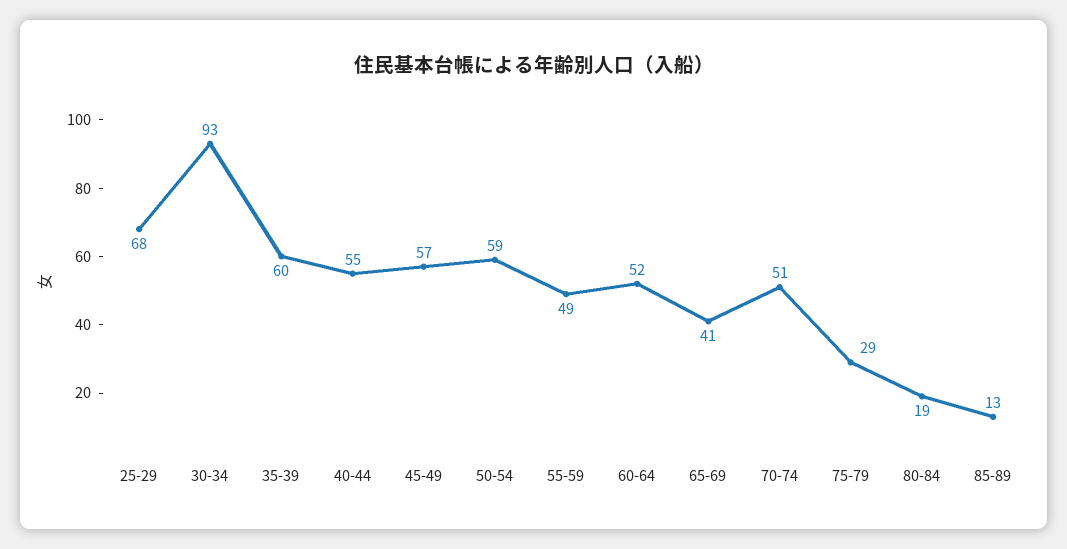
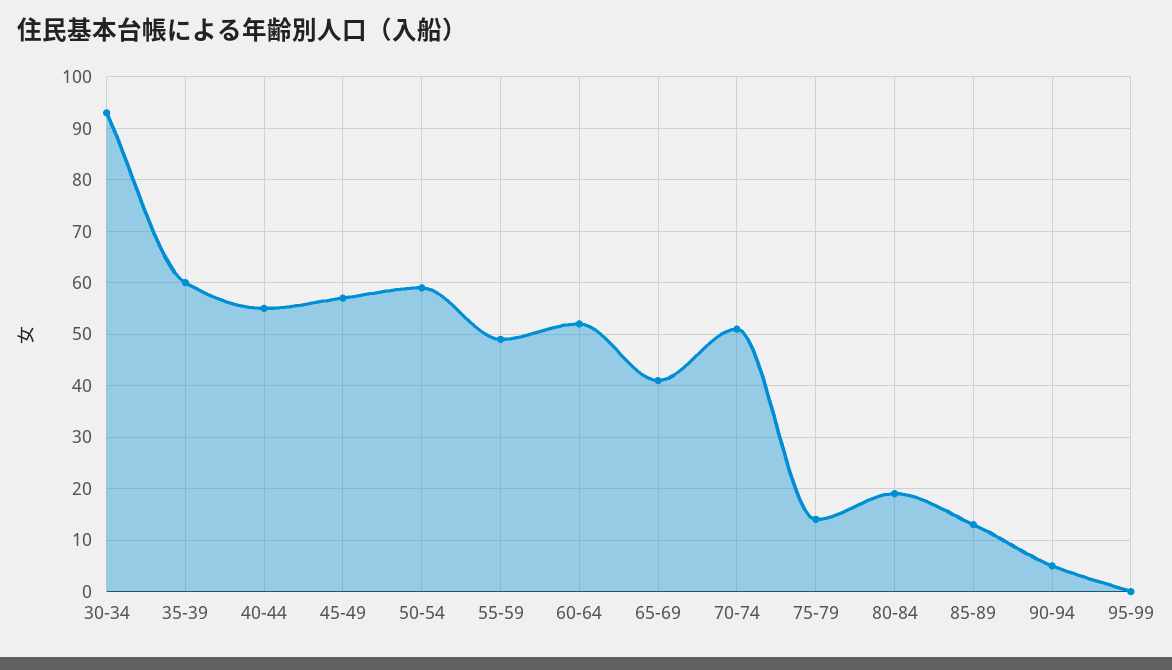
25-29: 68 -> none
75-79: 29 -> 15
90-94: none -> 5
95-99: none -> 0

